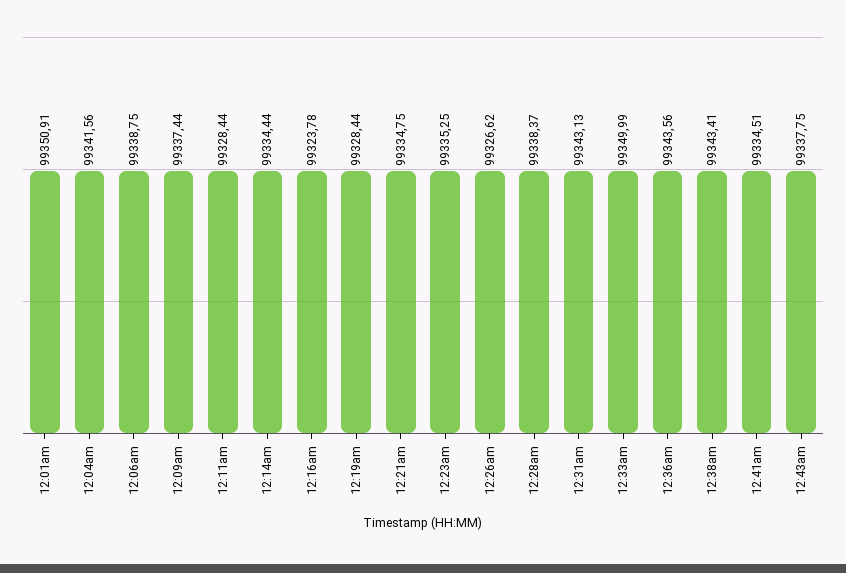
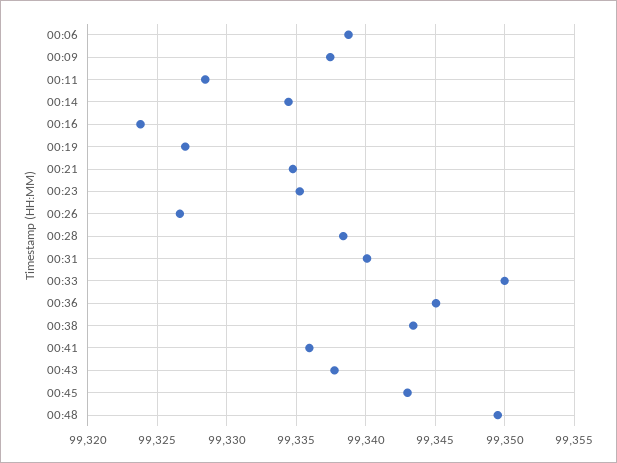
12:01am: 99350.91 -> none
12:04am: 99341.56 -> none
12:19am: 99328.44 -> 99327
12:31am: 99343.13 -> 99340
12:36am: 99343.56 -> 99345
12:41am: 99334.51 -> 99336
00:45: none -> 99343
00:48: none -> 99349.5

